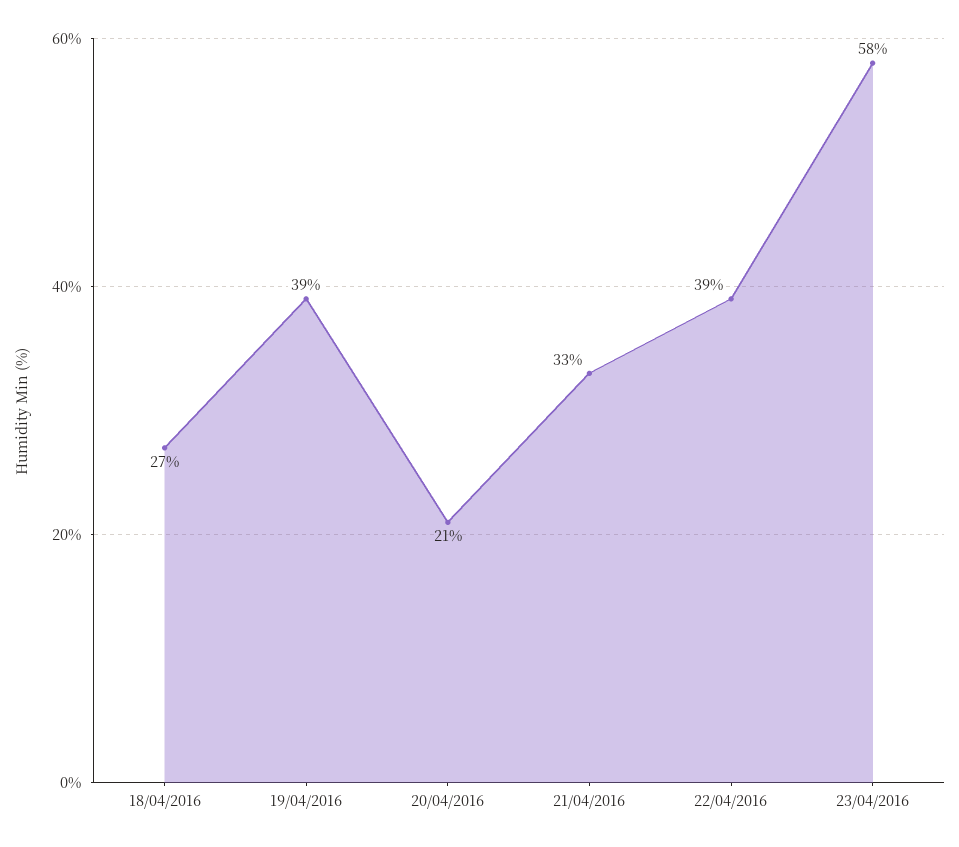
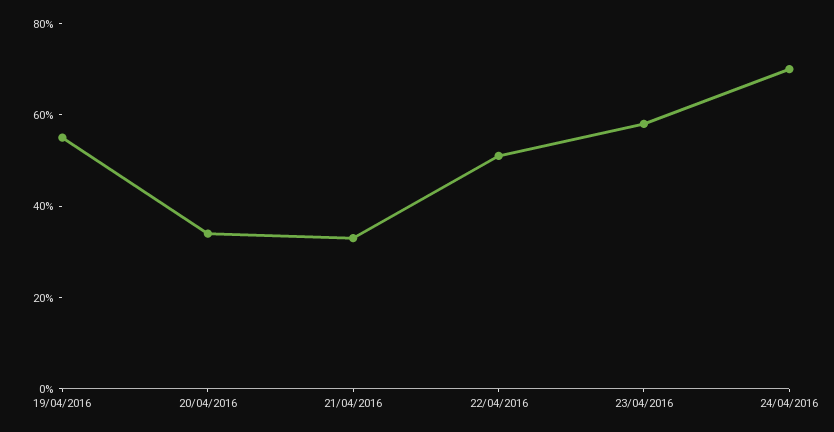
18/04/2016: 27 -> none
19/04/2016: 39 -> 55
20/04/2016: 21 -> 35
22/04/2016: 39 -> 50
24/04/2016: none -> 70

